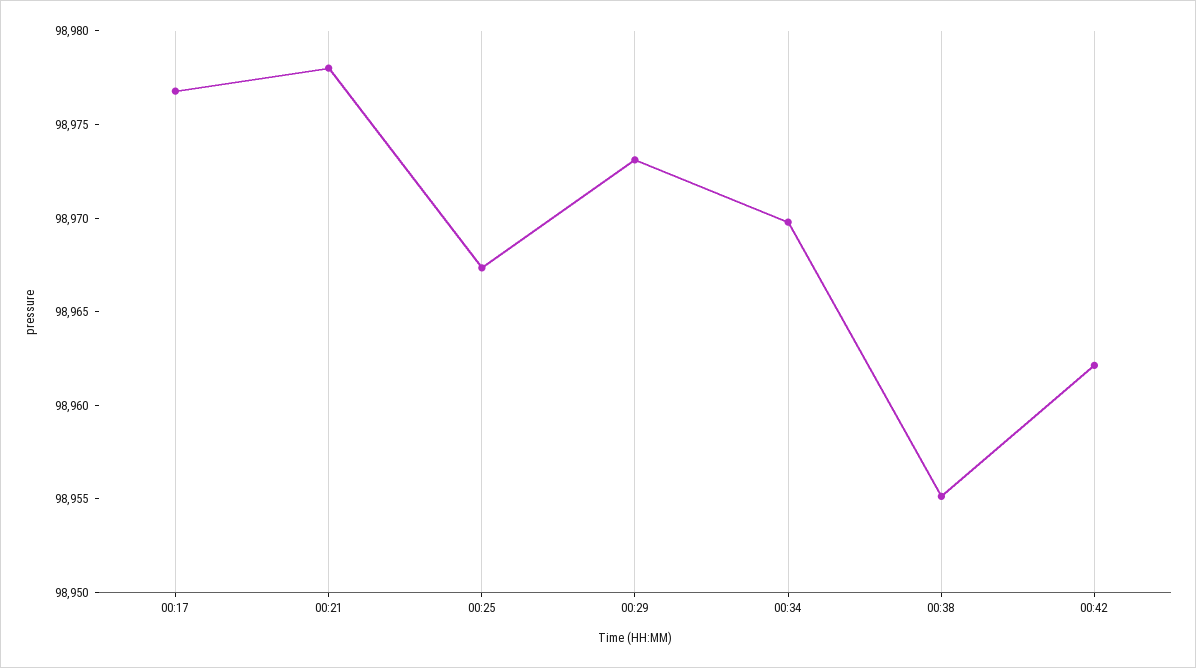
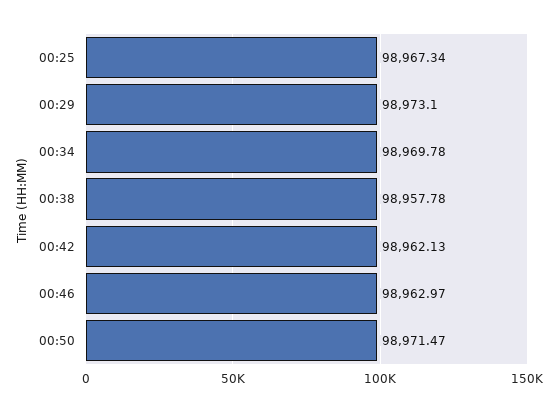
00:17: 98977 -> none
00:21: 98978 -> none
00:38: 98955 -> 98957.78
00:46: none -> 98962.97
00:50: none -> 98971.47

